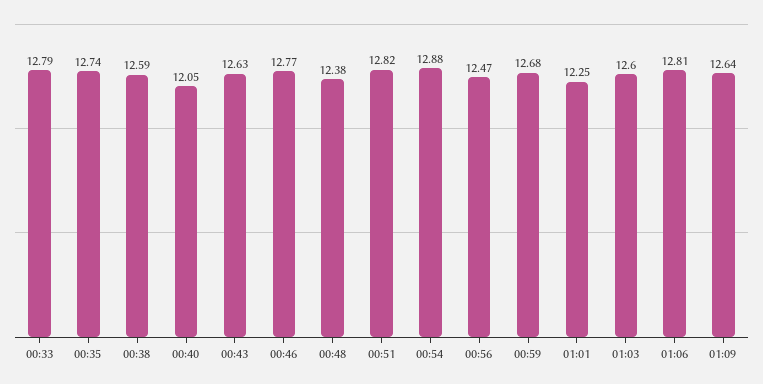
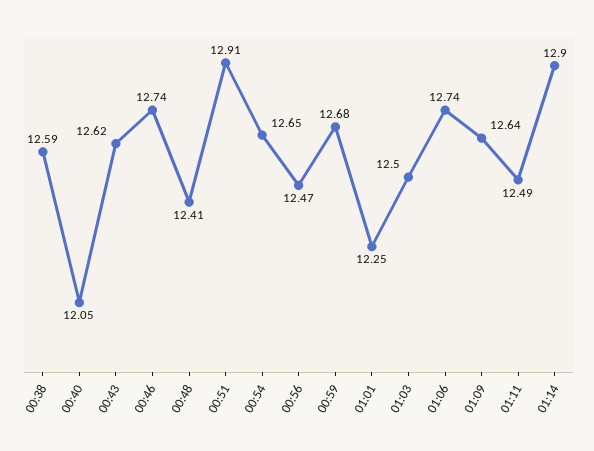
00:33: 12.79 -> none
00:35: 12.74 -> none
00:43: 12.63 -> 12.62
00:46: 12.77 -> 12.74
00:48: 12.38 -> 12.41
00:51: 12.82 -> 12.91
00:54: 12.88 -> 12.65
01:03: 12.6 -> 12.5
01:06: 12.81 -> 12.74
01:11: none -> 12.49
01:14: none -> 12.9

